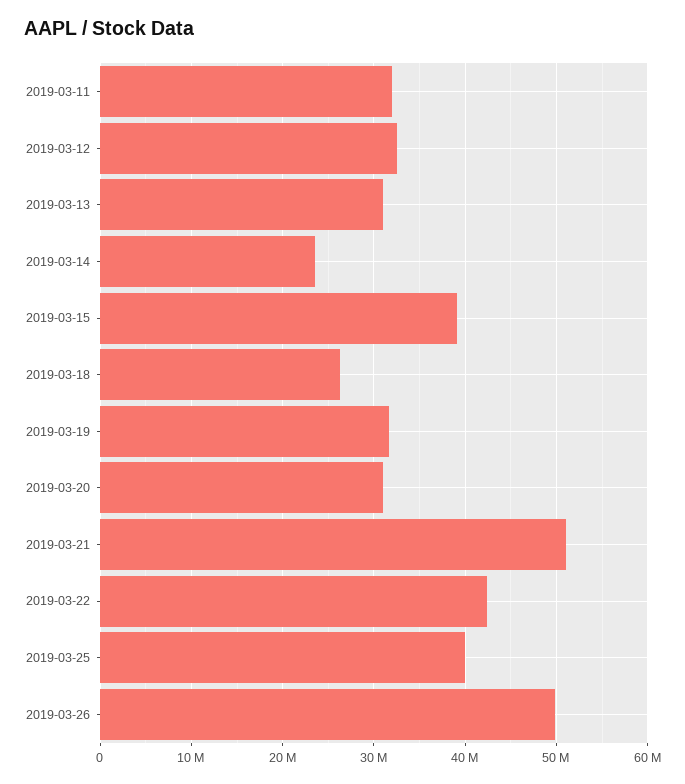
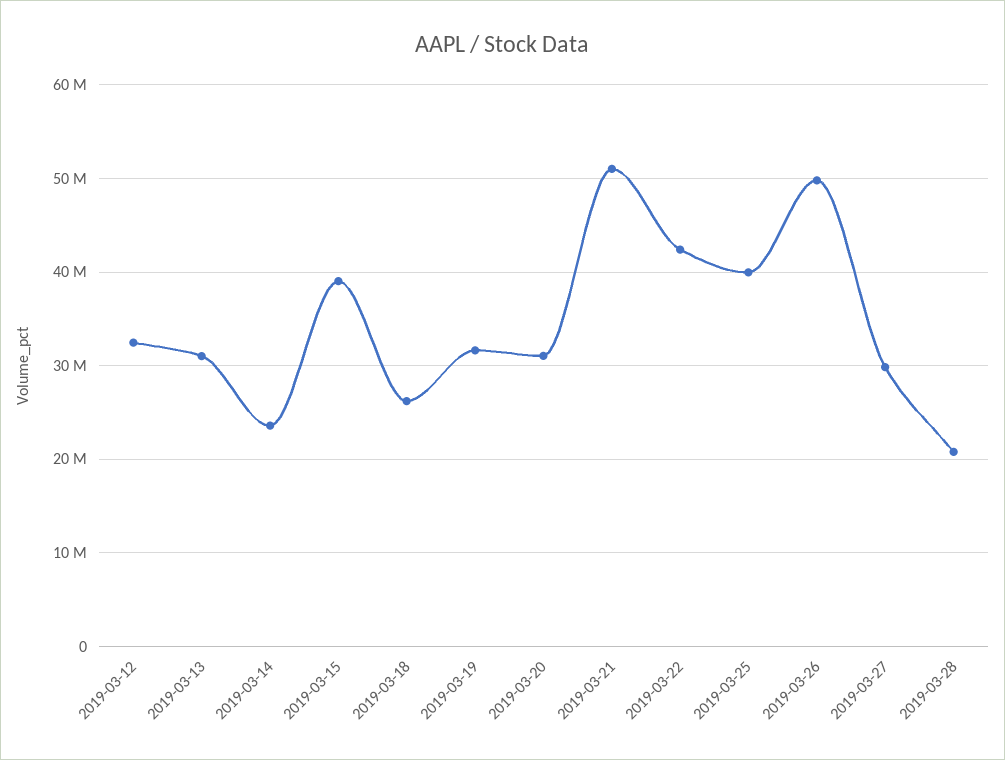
2019-03-11: 32000000 -> none
2019-03-27: none -> 30000000
2019-03-28: none -> 21000000

